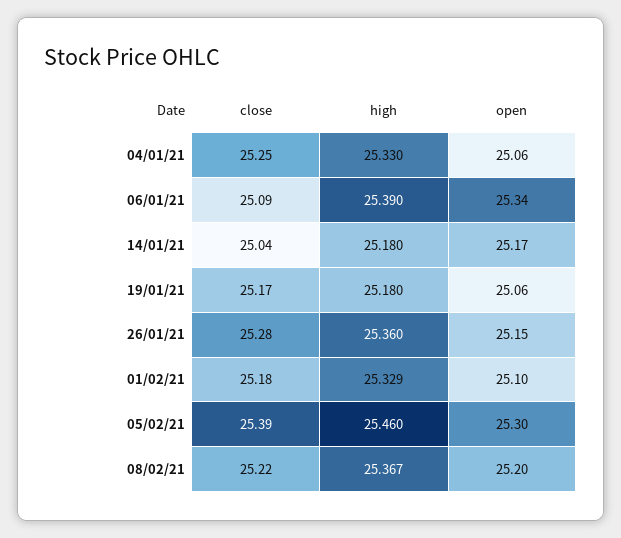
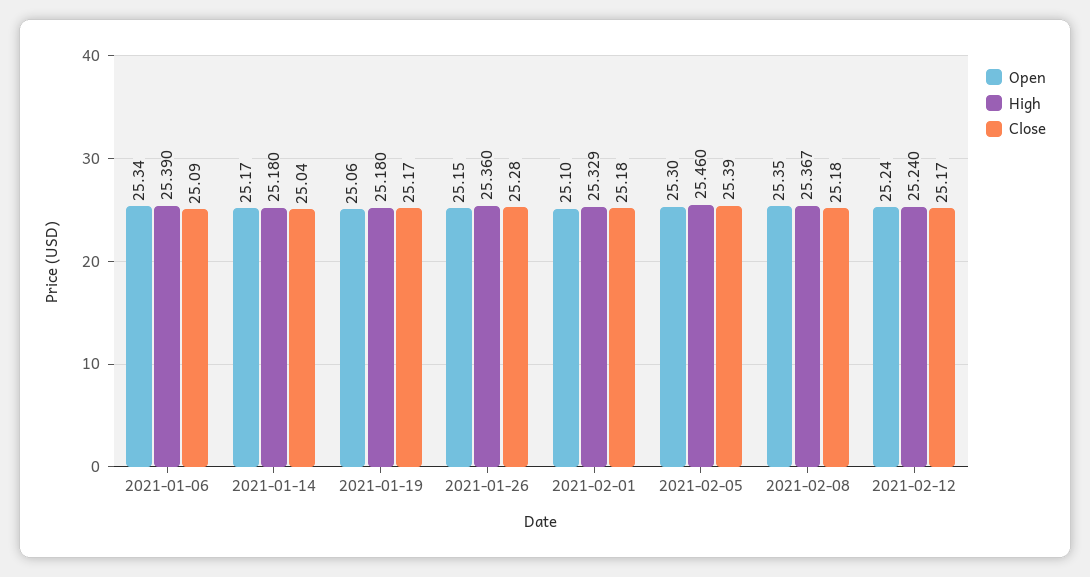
close, 04/01/21: 25.25 -> none
high, 04/01/21: 25.33 -> none
open, 04/01/21: 25.06 -> none
close, 08/02/21: 25.22 -> 25.18
open, 08/02/21: 25.2 -> 25.35
open, 2021-02-12: none -> 25.24
high, 2021-02-12: none -> 25.24
close, 2021-02-12: none -> 25.17

